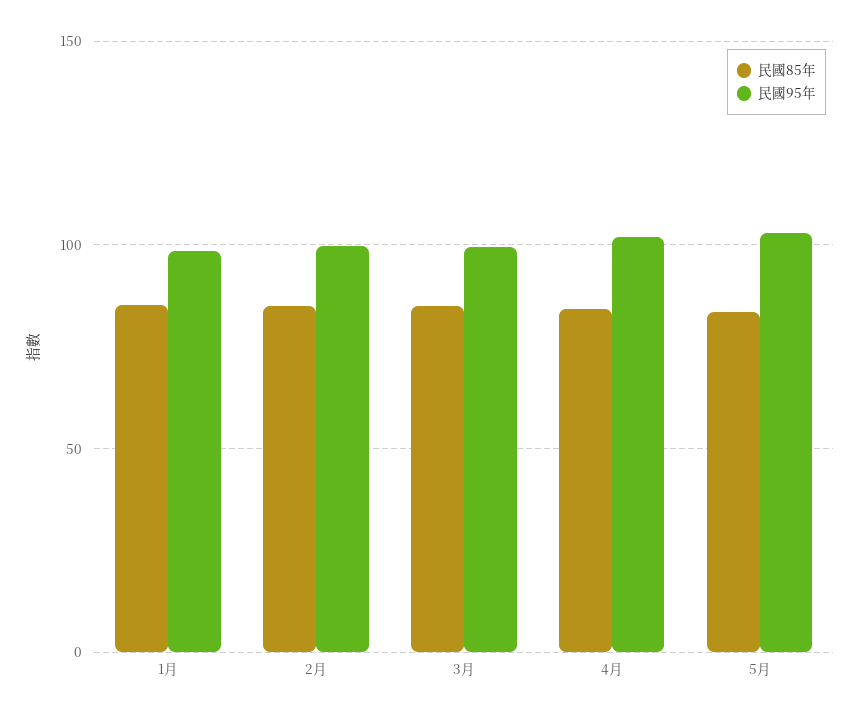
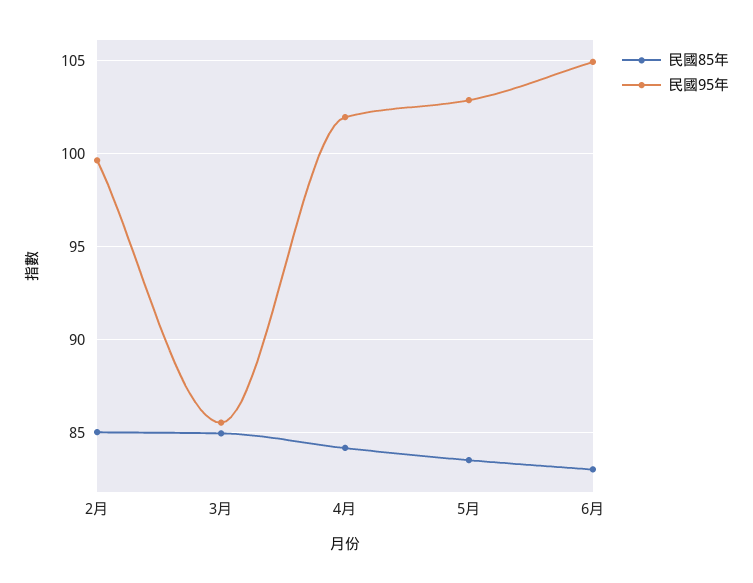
民國85年, 1月: 85 -> none
民國95年, 1月: 100 -> none
民國95年, 3月: 100 -> 85.5
民國85年, 6月: none -> 83
民國95年, 6月: none -> 105

